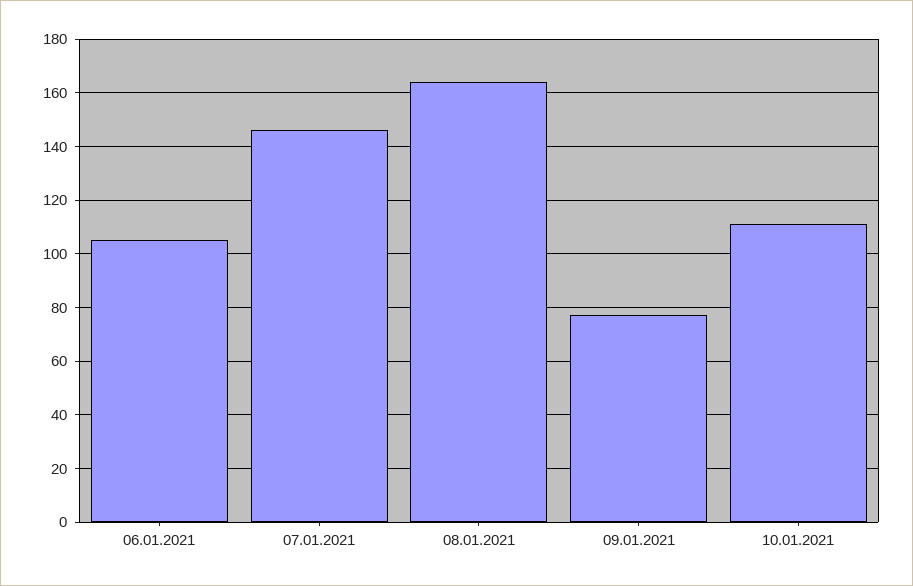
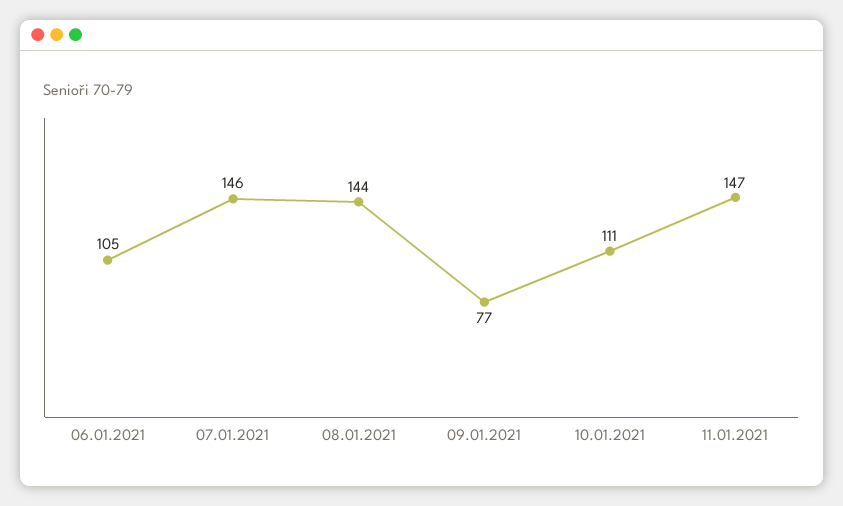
08.01.2021: 165 -> 144
11.01.2021: none -> 147

